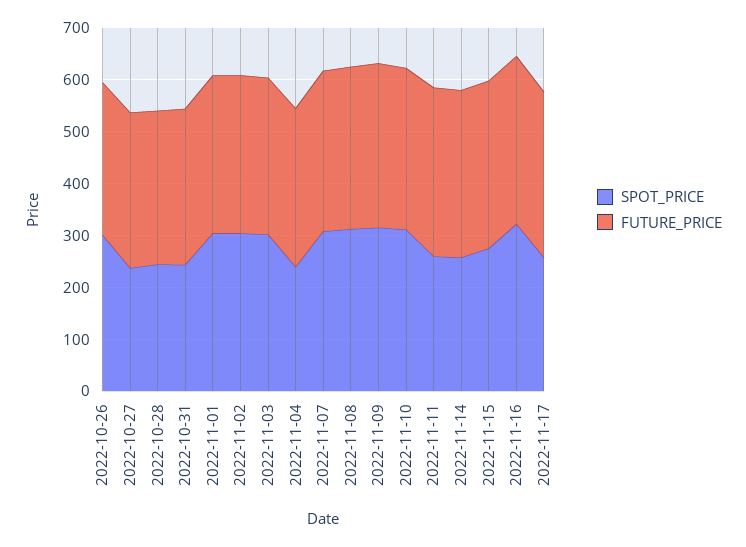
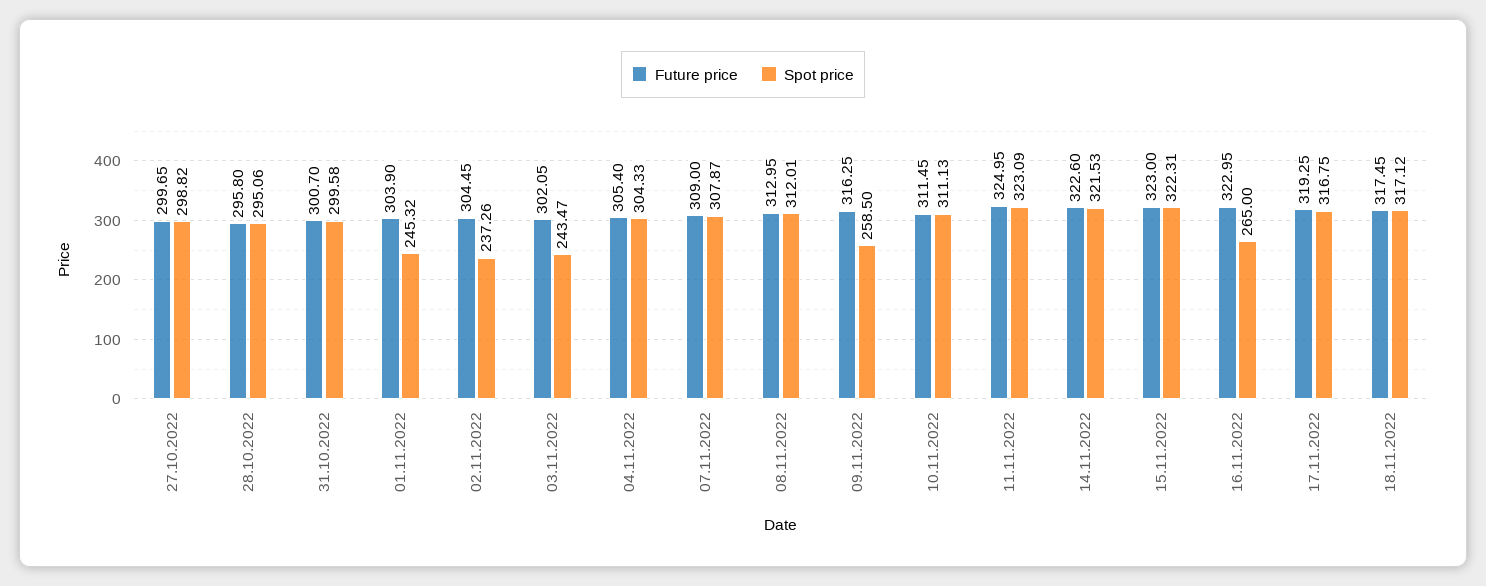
SPOT_PRICE, 2022-10-26: 300 -> none
FUTURE_PRICE, 2022-10-26: 300 -> none
SPOT_PRICE, 2022-10-27: 240 -> 298.82
SPOT_PRICE, 2022-10-28: 240 -> 295.06
SPOT_PRICE, 2022-10-31: 240 -> 299.58
SPOT_PRICE, 2022-11-01: 300 -> 245.32
SPOT_PRICE, 2022-11-02: 300 -> 237.26
SPOT_PRICE, 2022-11-03: 300 -> 243.47
SPOT_PRICE, 2022-11-04: 240 -> 304.33
SPOT_PRICE, 2022-11-09: 320 -> 258.5
SPOT_PRICE, 2022-11-11: 260 -> 323.09
SPOT_PRICE, 2022-11-14: 260 -> 321.53
SPOT_PRICE, 2022-11-15: 280 -> 322.31
SPOT_PRICE, 2022-11-16: 320 -> 265
SPOT_PRICE, 2022-11-17: 260 -> 316.75
FUTURE_PRICE, 18.11.2022: none -> 317.45
SPOT_PRICE, 18.11.2022: none -> 317.12

